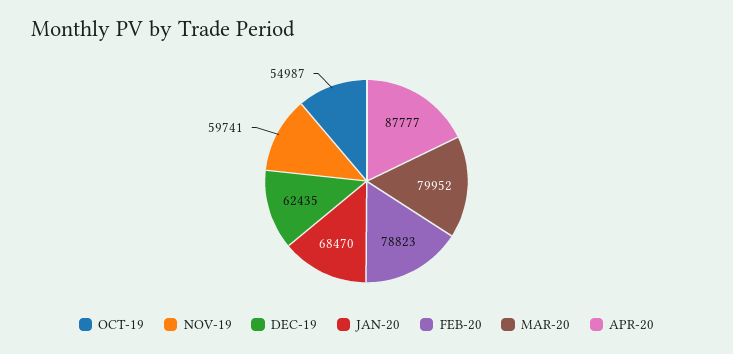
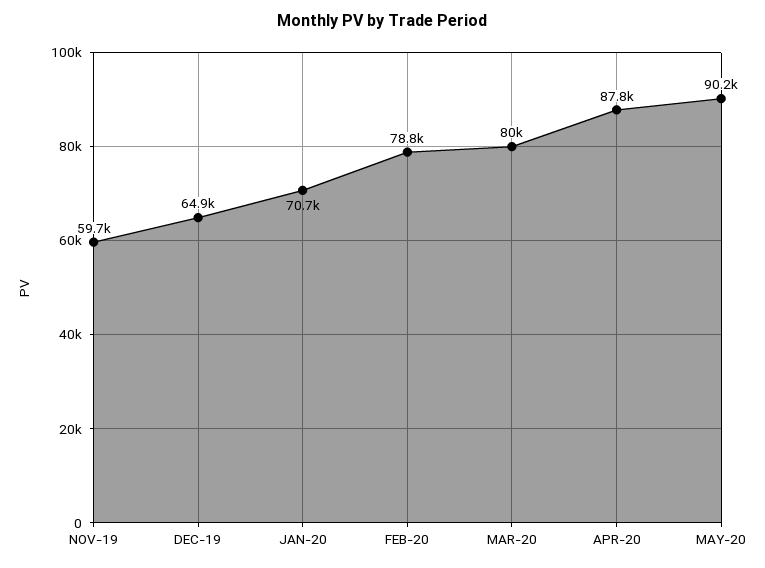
OCT-19: 54987 -> none
DEC-19: 62435 -> 64900
JAN-20: 68470 -> 70700
MAY-20: none -> 90200

